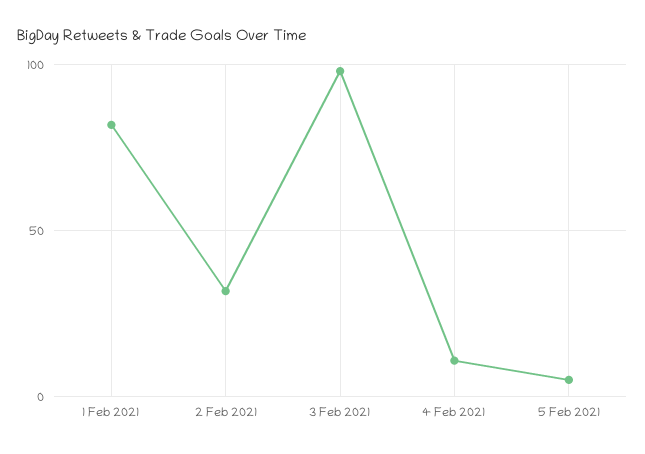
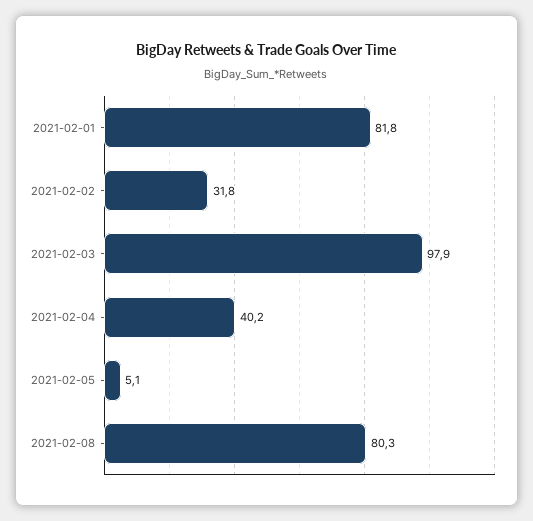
4 Feb 2021: 10 -> 40.2
2021-02-08: none -> 80.3

